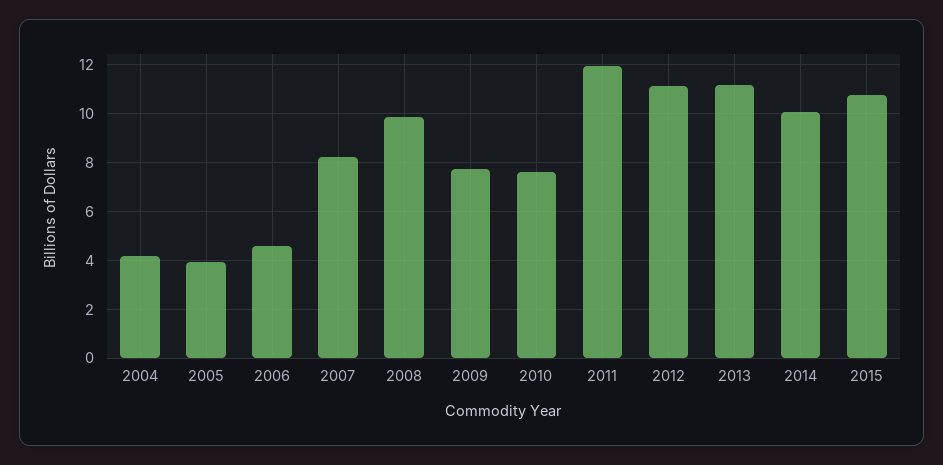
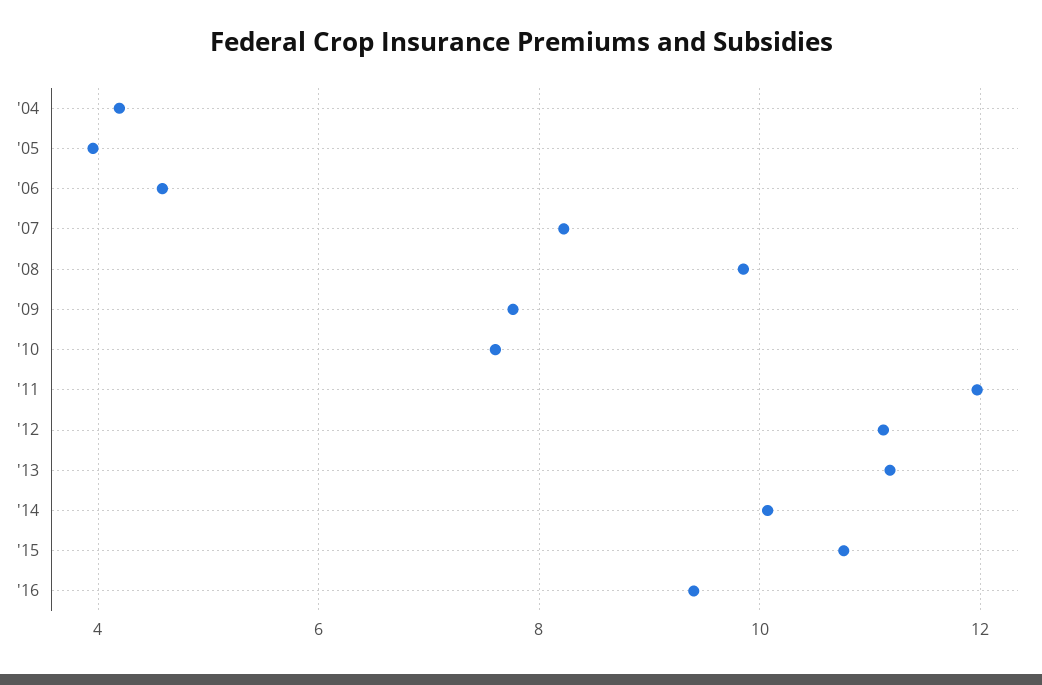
'16: none -> 9.4

